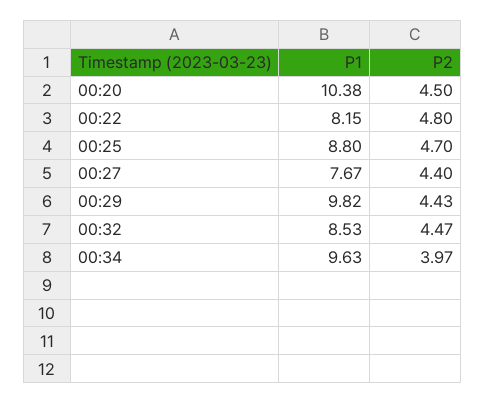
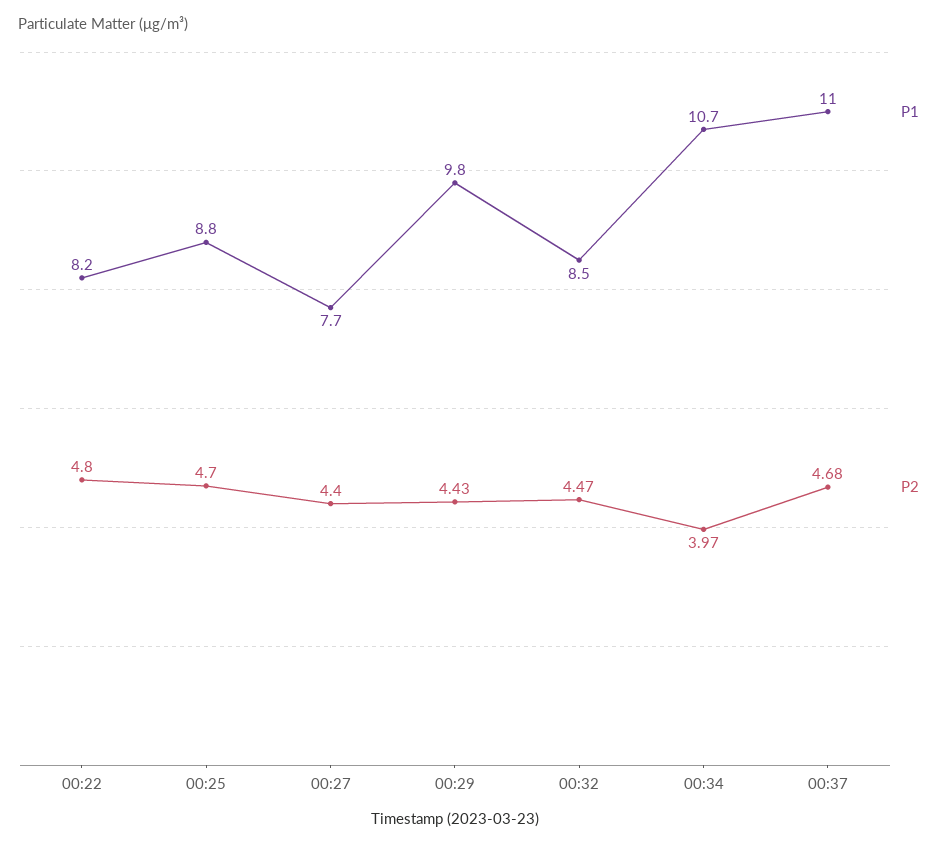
P1, 00:20: 10.38 -> none
P2, 00:20: 4.5 -> none
P1, 00:34: 9.63 -> 10.7
P1, 00:37: none -> 11
P2, 00:37: none -> 4.68

